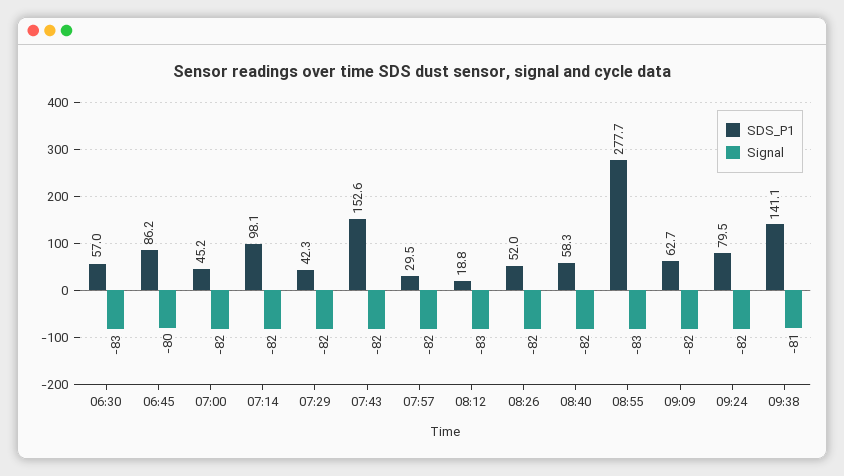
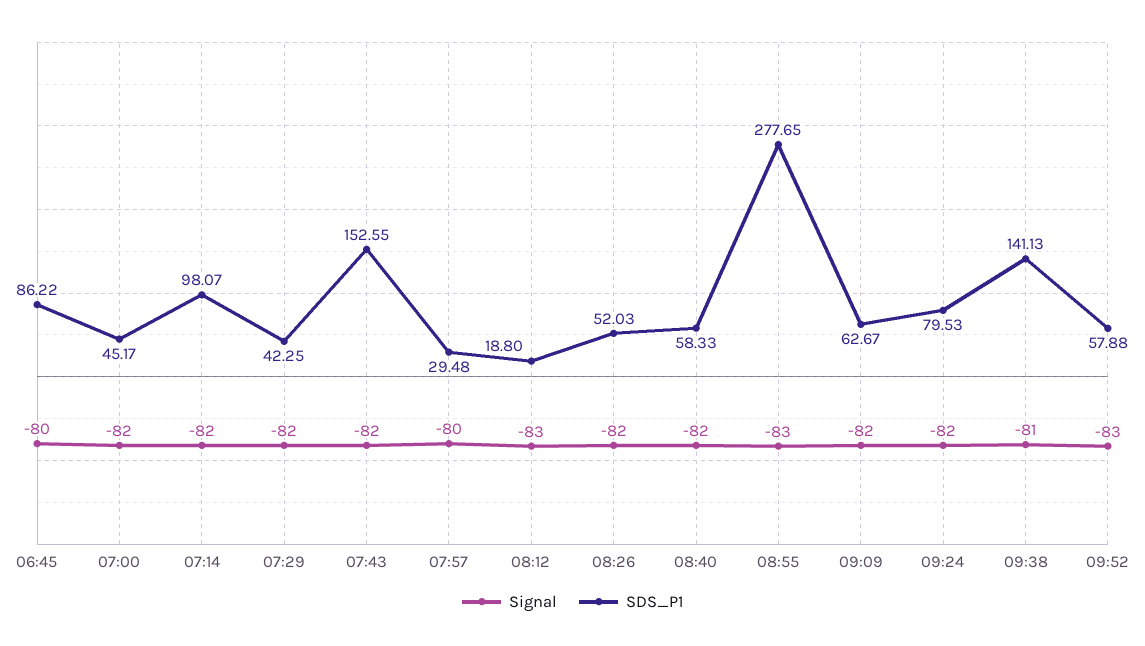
SDS_P1, 06:30: 57 -> none
Signal, 06:30: -83 -> none
Signal, 07:57: -82 -> -80
Signal, 09:52: none -> -83
SDS_P1, 09:52: none -> 57.88

